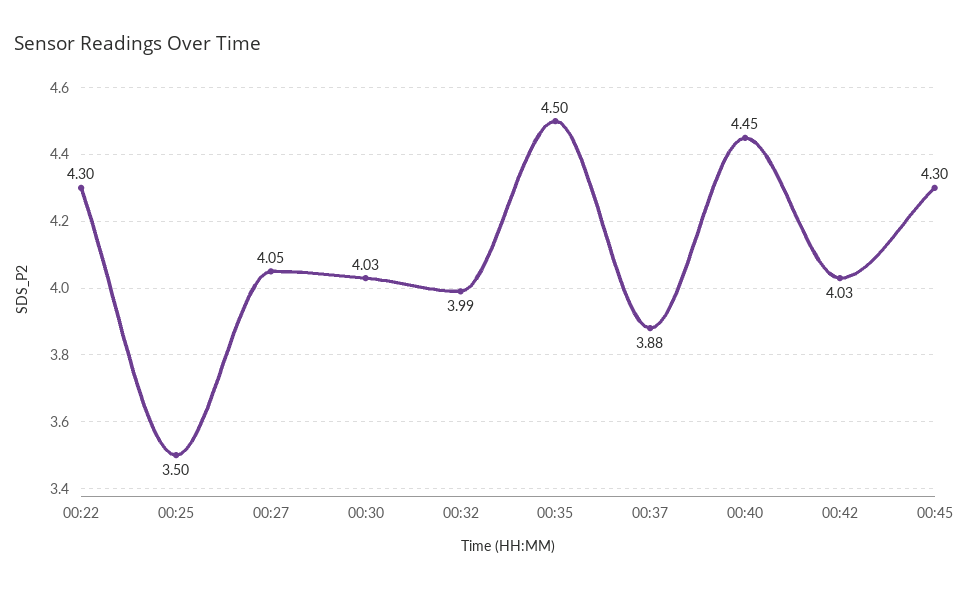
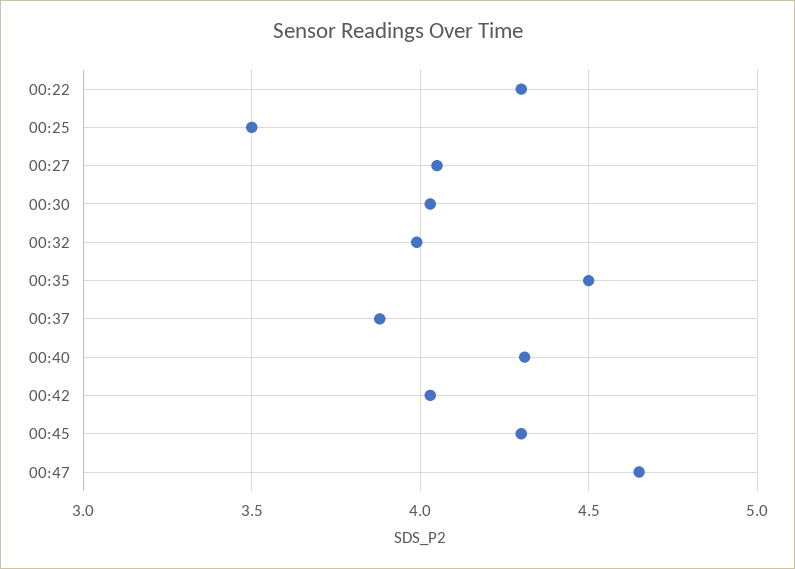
00:40: 4.45 -> 4.3
00:47: none -> 4.65

